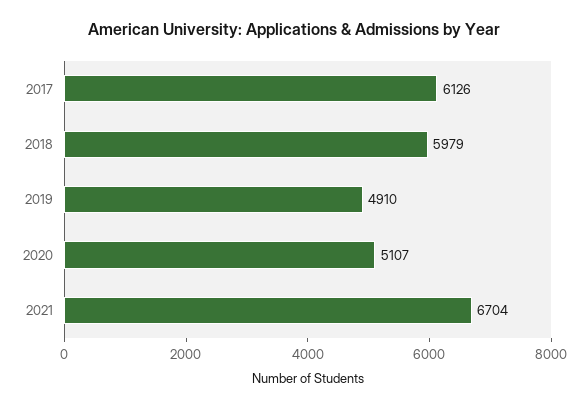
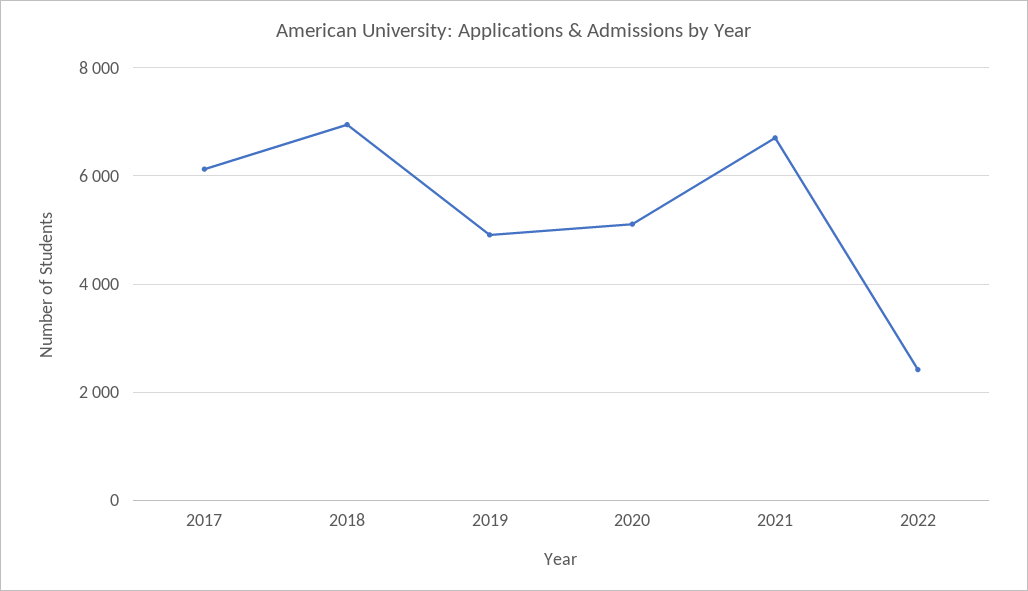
2018: 5979 -> 7000
2022: none -> 2400

